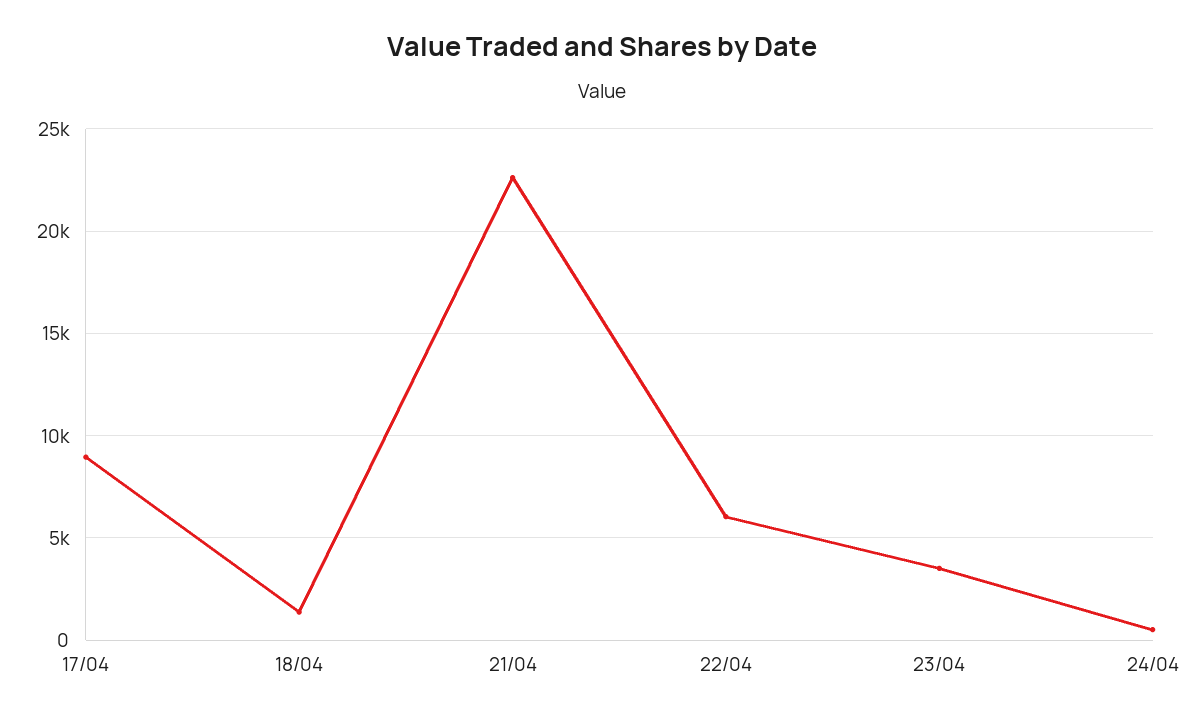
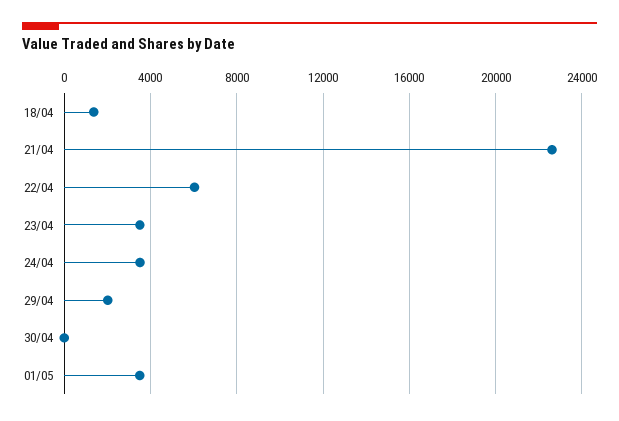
17/04: 9000 -> none
24/04: 500 -> 3500
29/04: none -> 2000
30/04: none -> 0
01/05: none -> 3500

